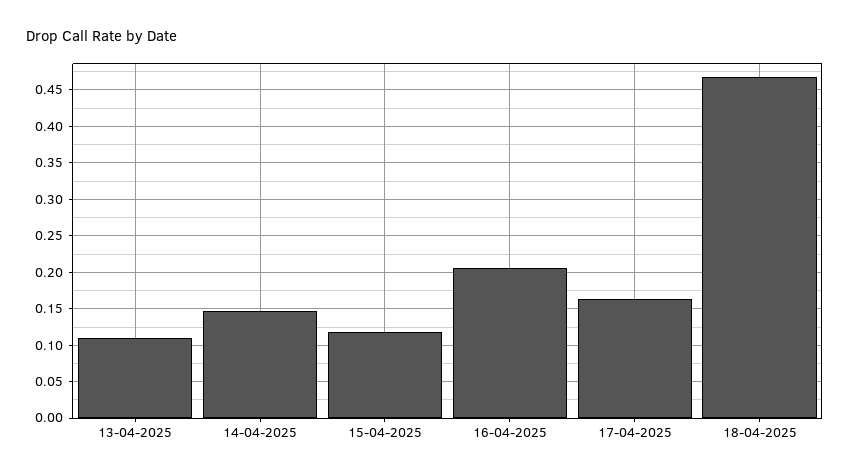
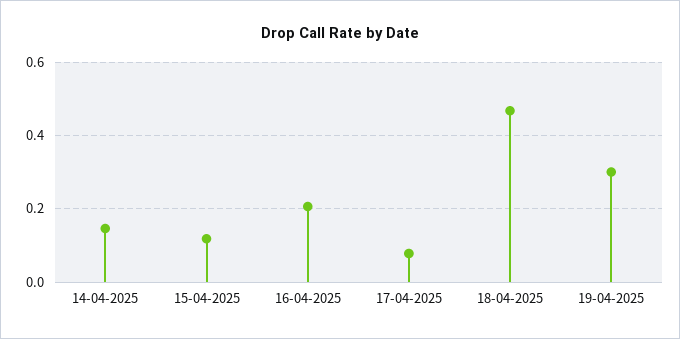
13-04-2025: 0.11 -> none
17-04-2025: 0.16 -> 0.08
19-04-2025: none -> 0.3

